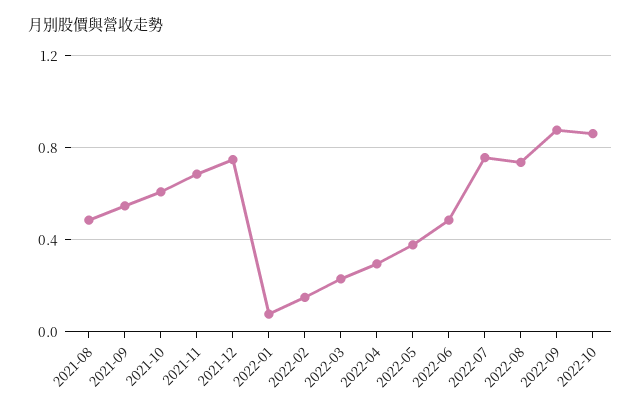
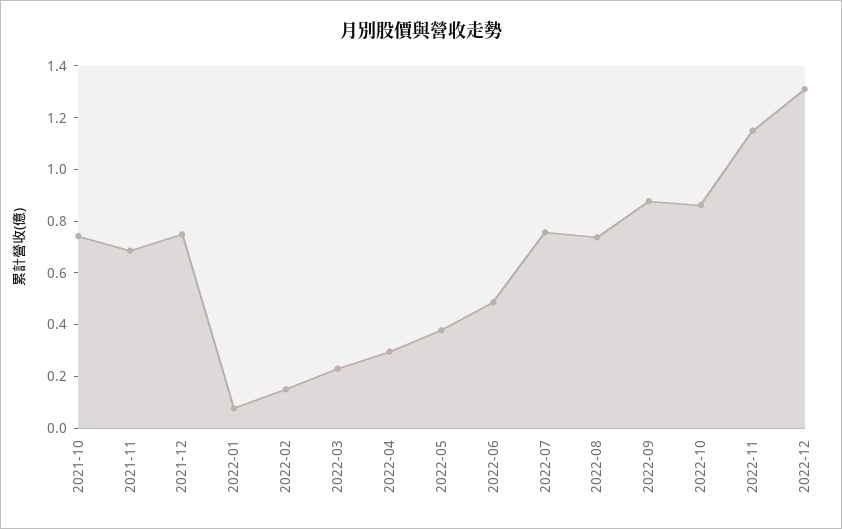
2021-08: 0.5 -> none
2021-09: 0.55 -> none
2021-10: 0.6 -> 0.75
2022-11: none -> 1.15
2022-12: none -> 1.3

